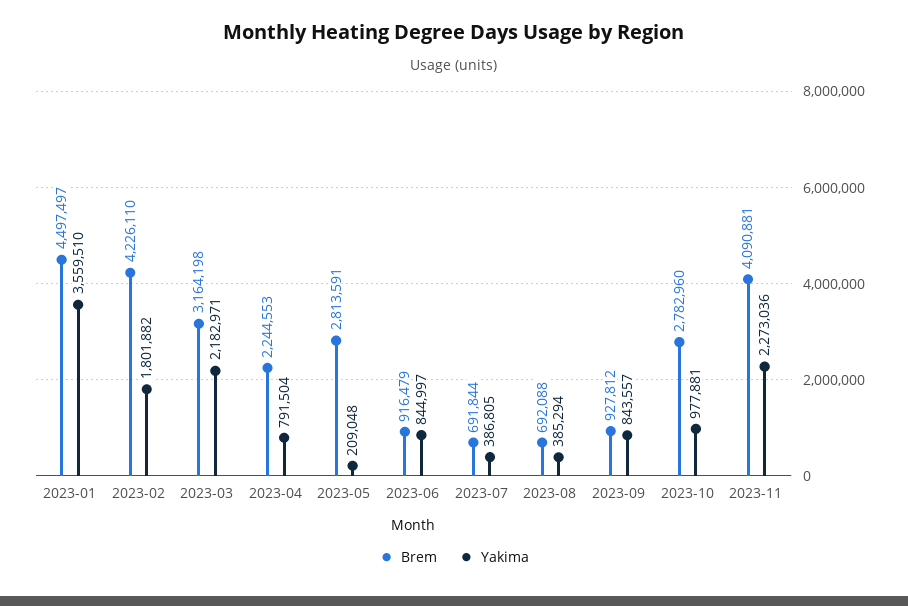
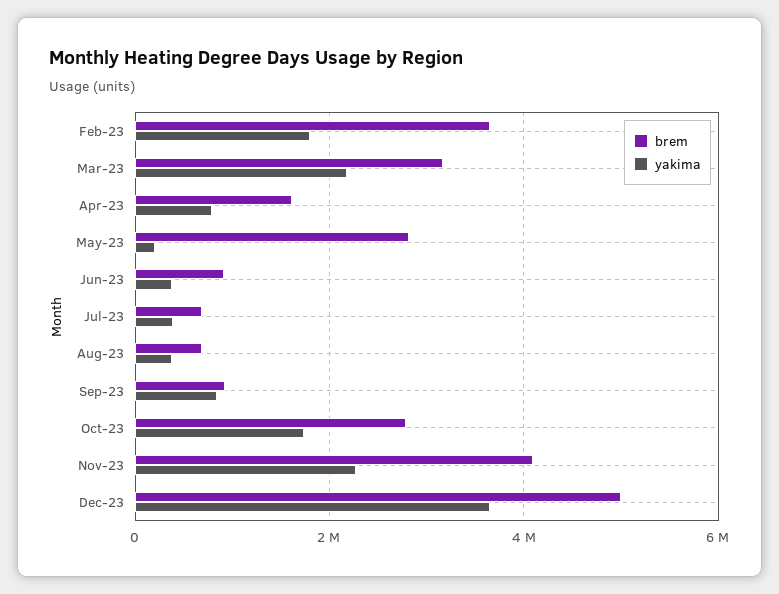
Brem, 2023-01: 4497497 -> none
Yakima, 2023-01: 3559510 -> none
Brem, 2023-02: 4226110 -> 3600000
Brem, 2023-04: 2244553 -> 1600000
Yakima, 2023-06: 844997 -> 400000
Yakima, 2023-10: 977881 -> 1800000
Brem, Dec-23: none -> 5000000
Yakima, Dec-23: none -> 3600000

